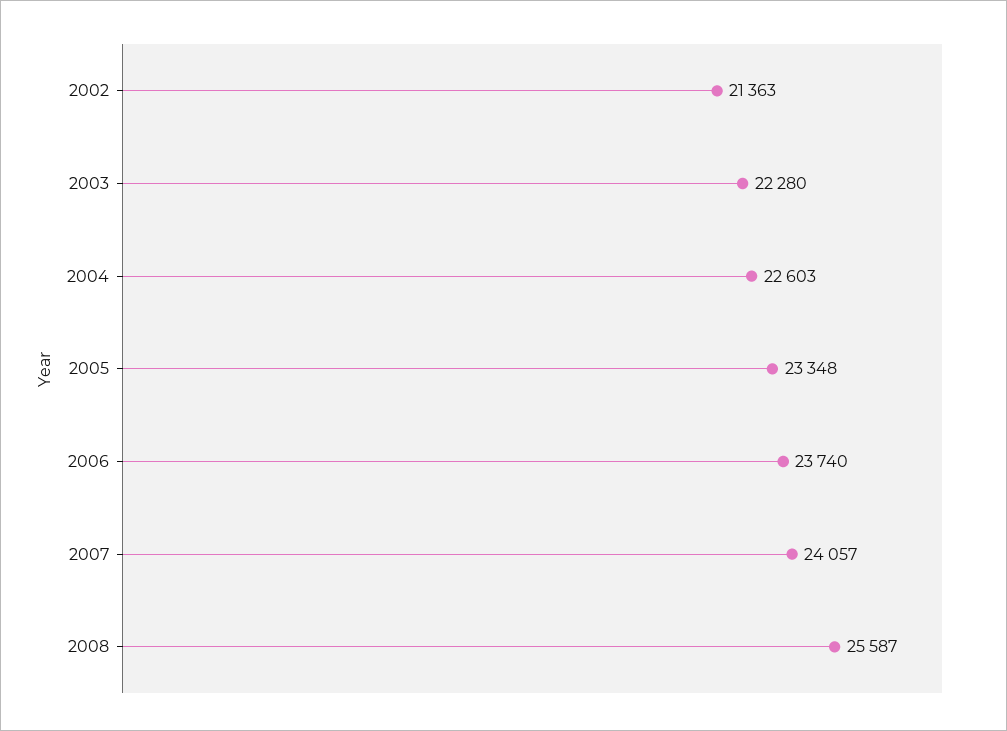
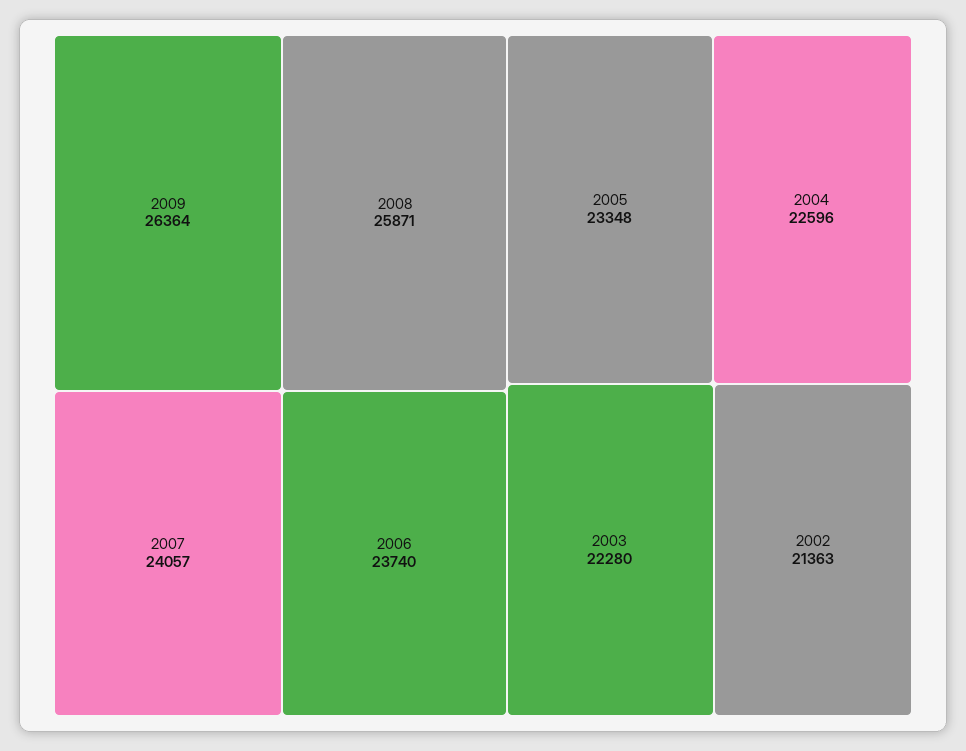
2004: 22603 -> 22596
2008: 25587 -> 25871
2009: none -> 26364

